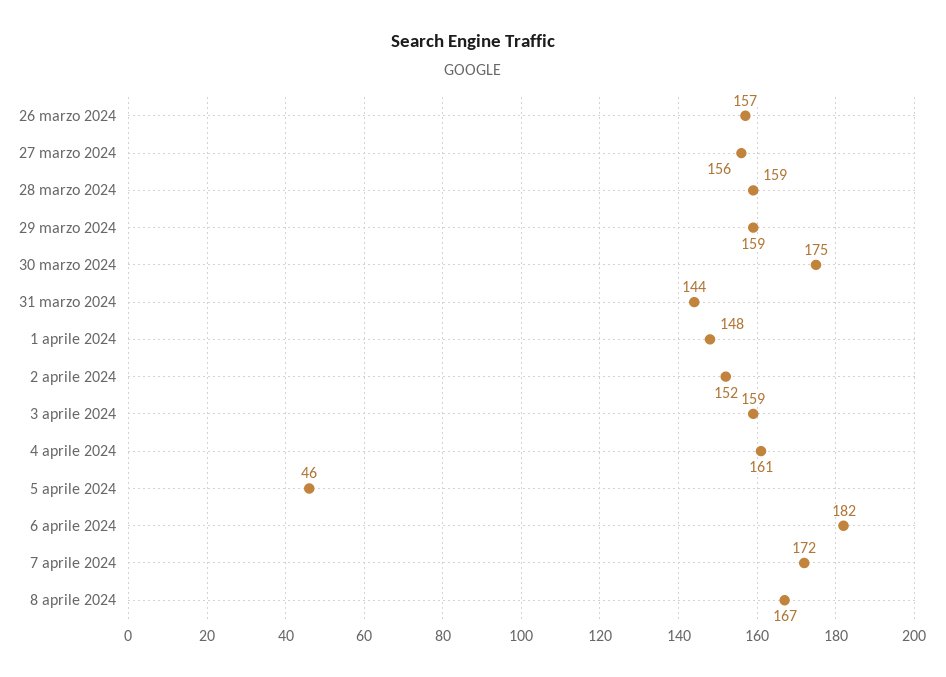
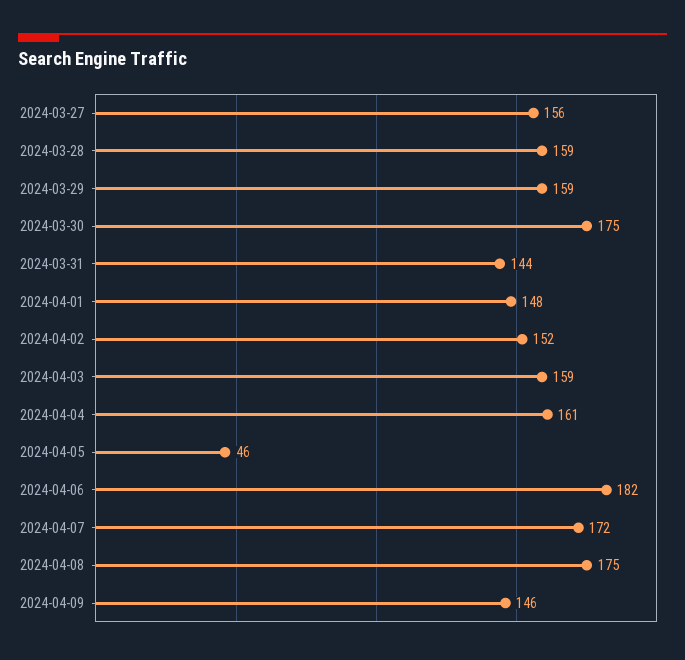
26 marzo 2024: 157 -> none
8 aprile 2024: 167 -> 175
2024-04-09: none -> 146

